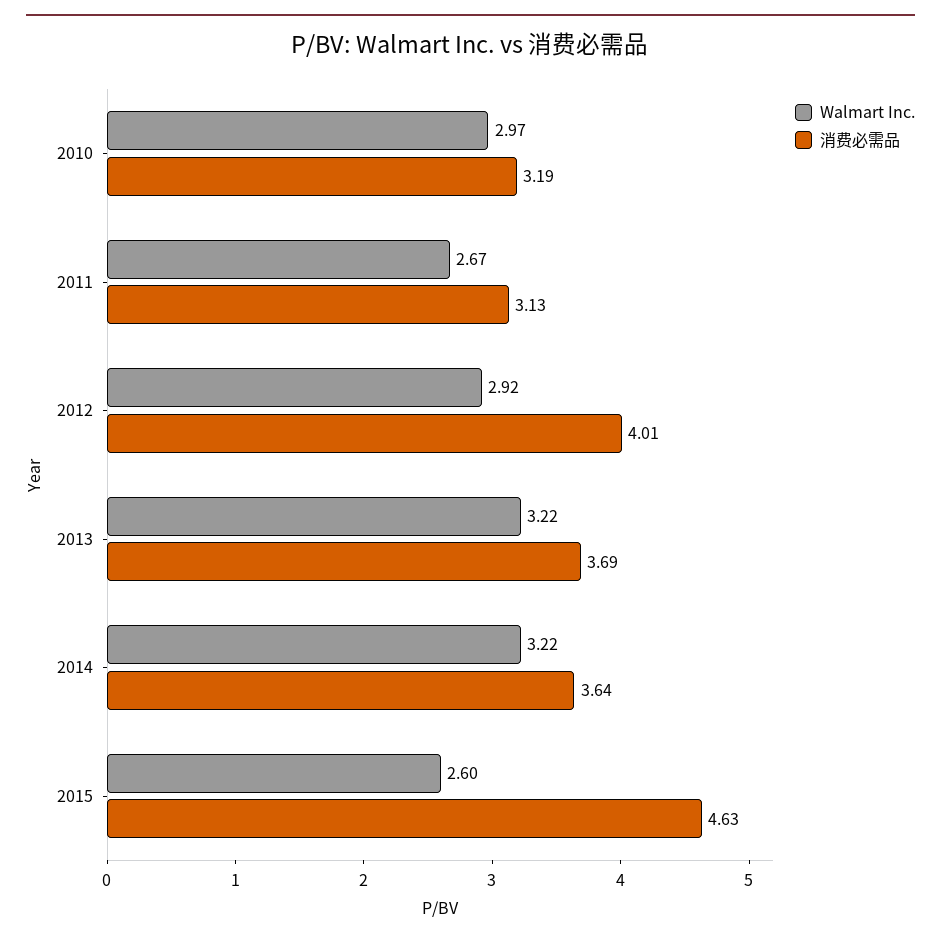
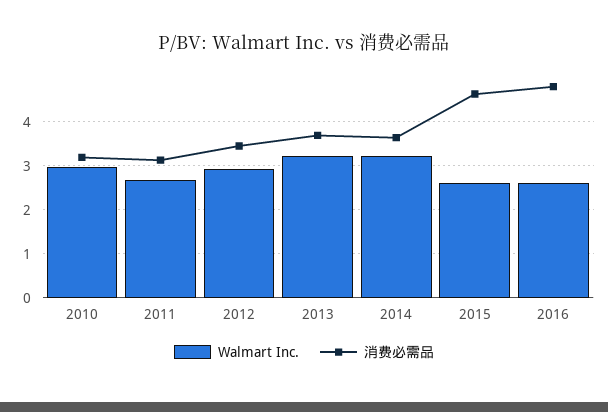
消费必需品, 2012: 4.01 -> 3.4
Walmart Inc., 2016: none -> 2.6
消费必需品, 2016: none -> 4.8

